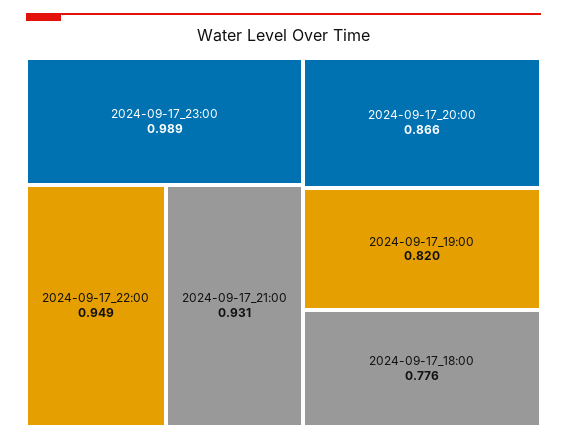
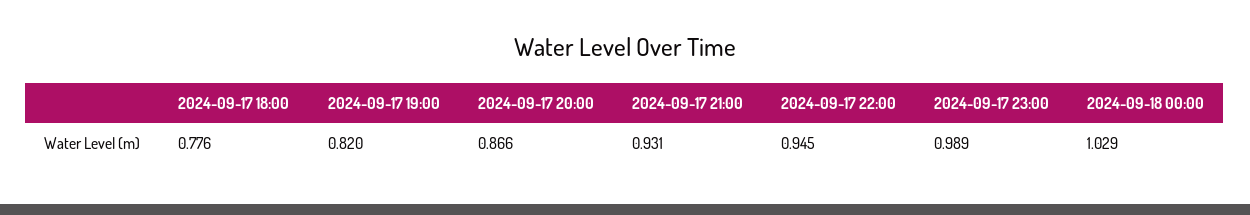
2024-09-17_22:00: 0.949 -> 0.945
2024-09-18 00:00: none -> 1.029

